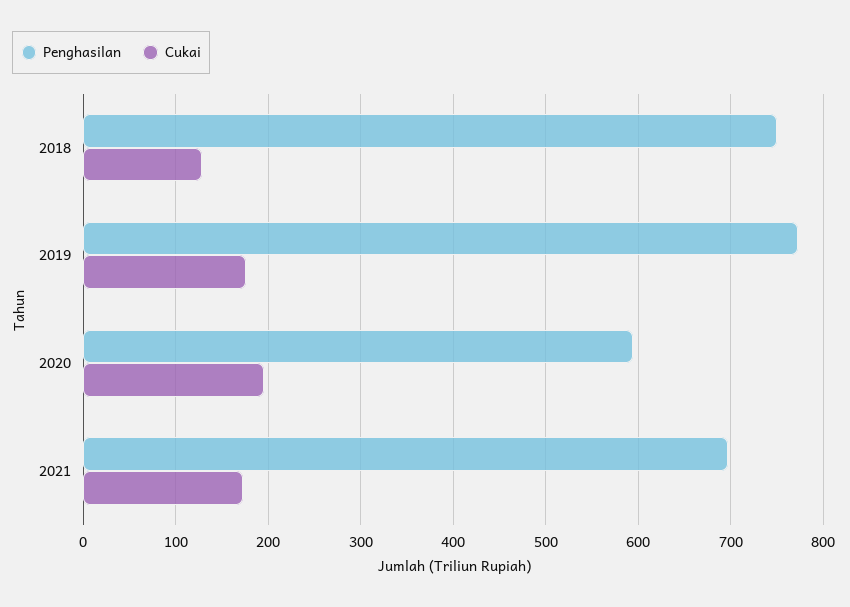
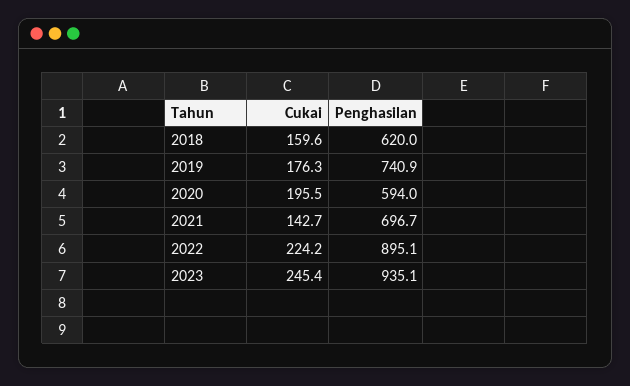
Penghasilan, 2018: 750 -> 620
Cukai, 2018: 130 -> 159.6
Penghasilan, 2019: 770 -> 740.9
Cukai, 2021: 170 -> 142.7
Cukai, 2022: none -> 224.2
Penghasilan, 2022: none -> 895.1
Cukai, 2023: none -> 245.4
Penghasilan, 2023: none -> 935.1

